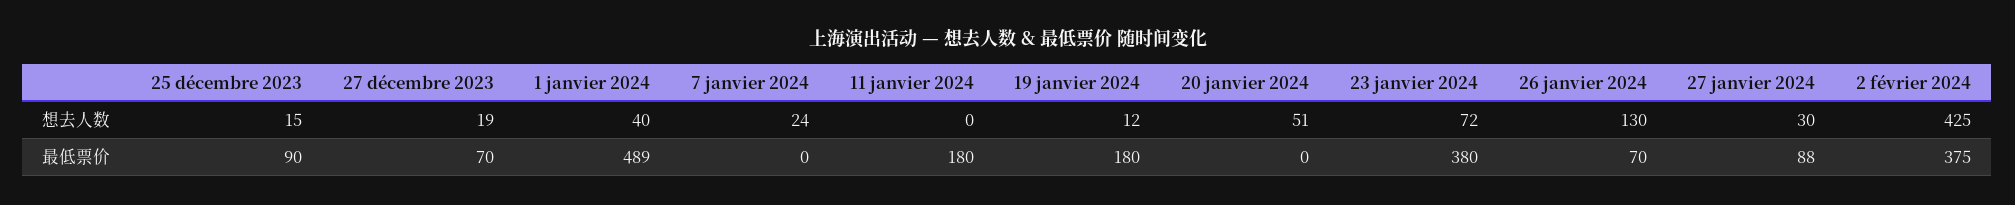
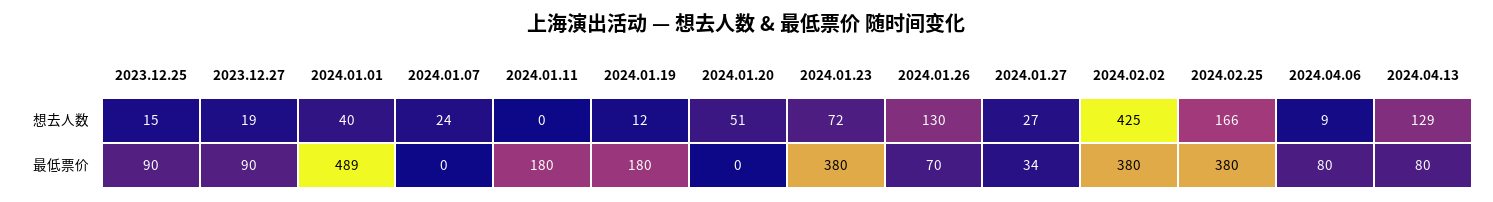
27 janvier 2024, 想去人数: 30 -> 27
27 décembre 2023, 最低票价: 70 -> 90
27 janvier 2024, 最低票价: 88 -> 34
2 février 2024, 最低票价: 375 -> 380
2024.02.25, 想去人数: none -> 166
2024.04.06, 想去人数: none -> 9
2024.04.13, 想去人数: none -> 129
2024.02.25, 最低票价: none -> 380
2024.04.06, 最低票价: none -> 80
2024.04.13, 最低票价: none -> 80

